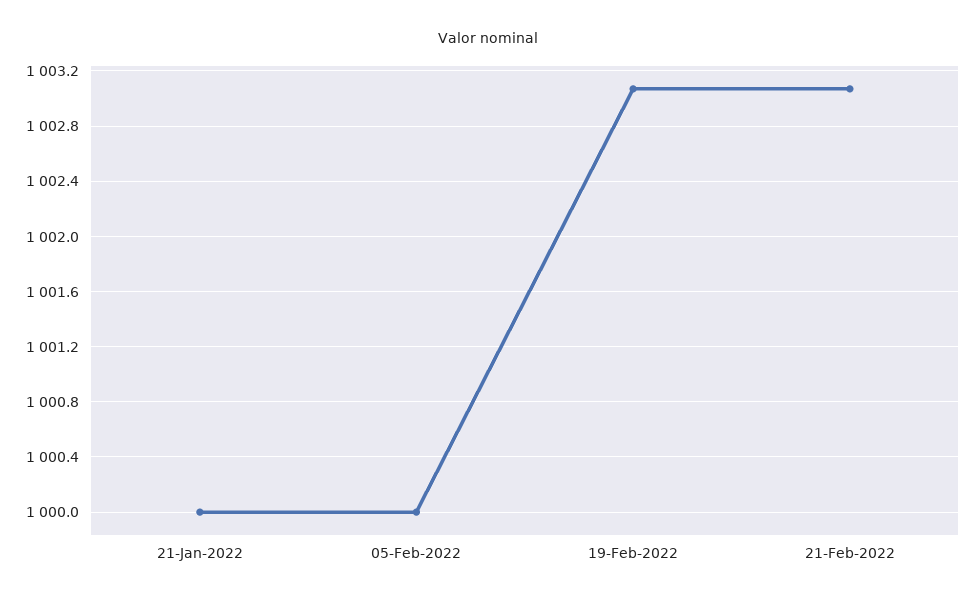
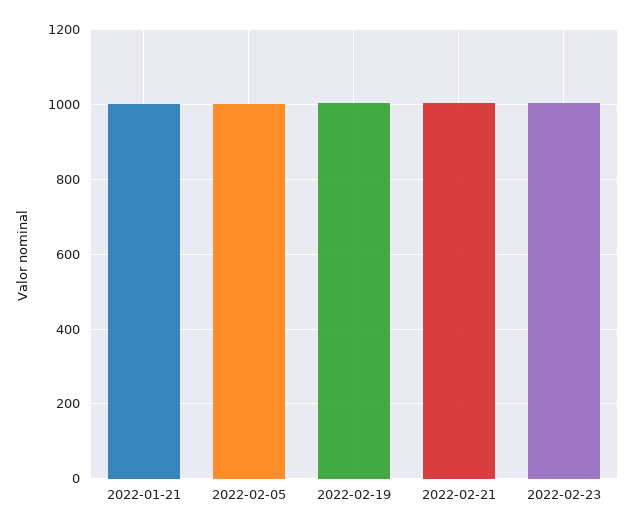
2022-02-23: none -> 1000

